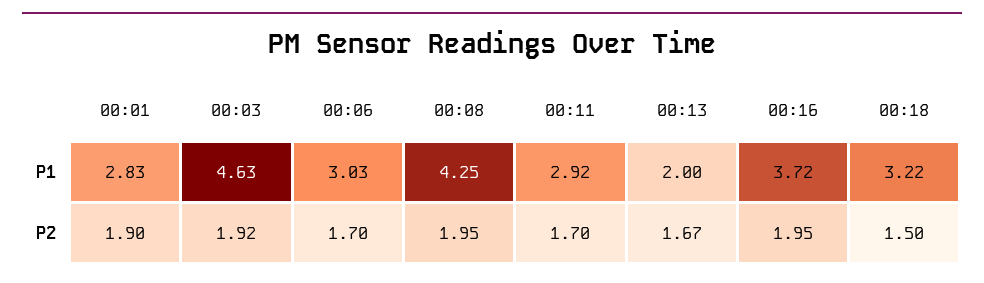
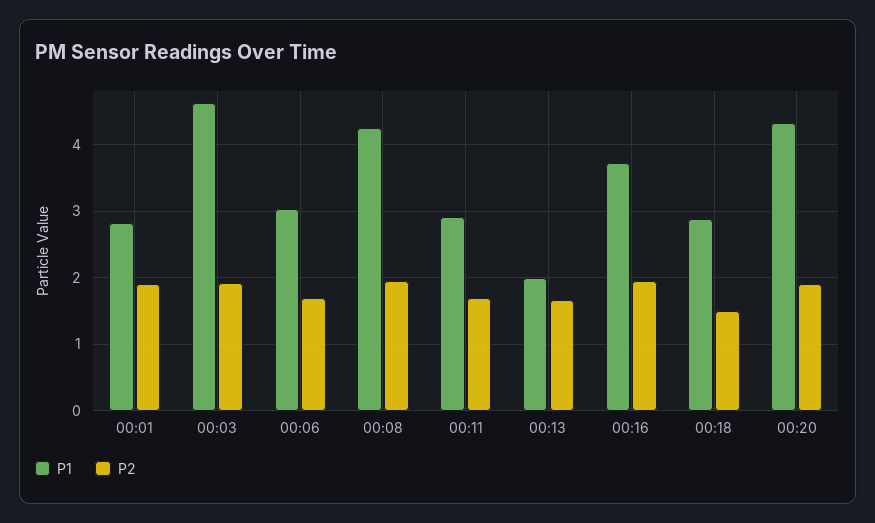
P1, 00:18: 3.22 -> 2.9
P1, 00:20: none -> 4.3
P2, 00:20: none -> 1.9

